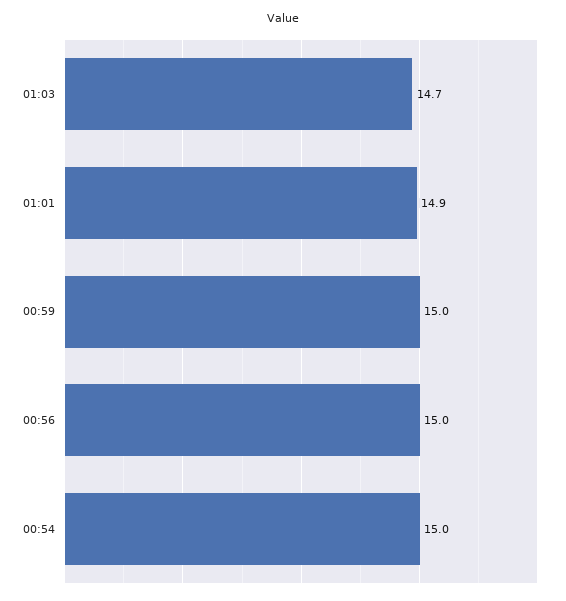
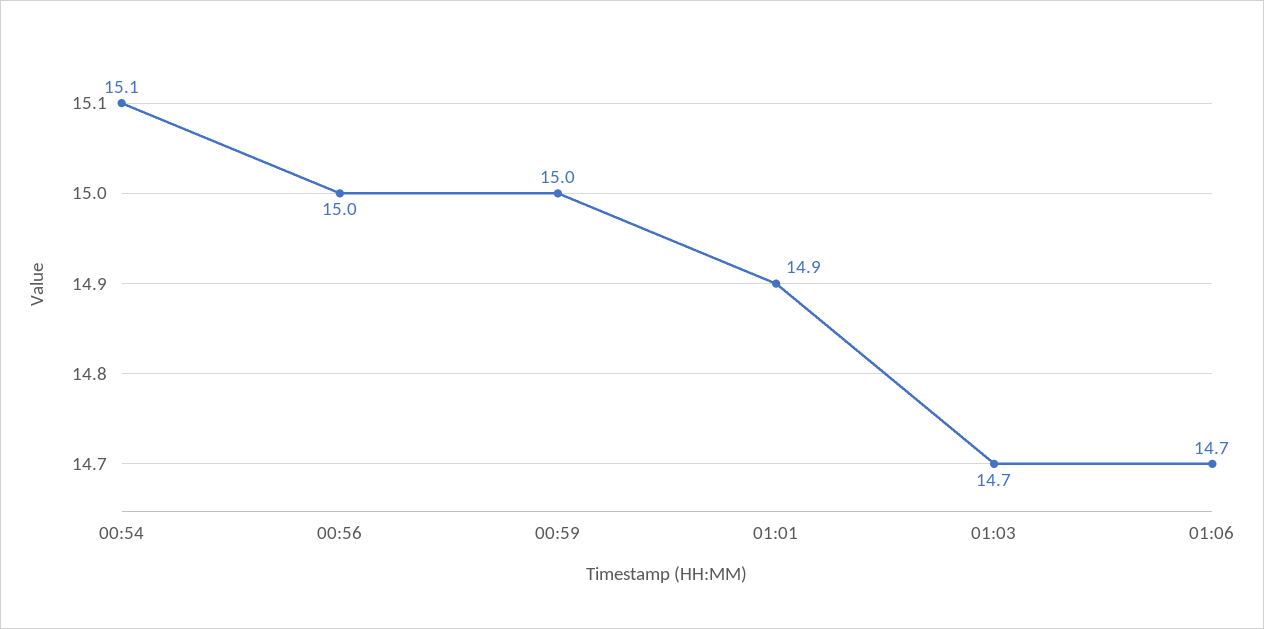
00:54: 15 -> 15.1
01:06: none -> 14.7

